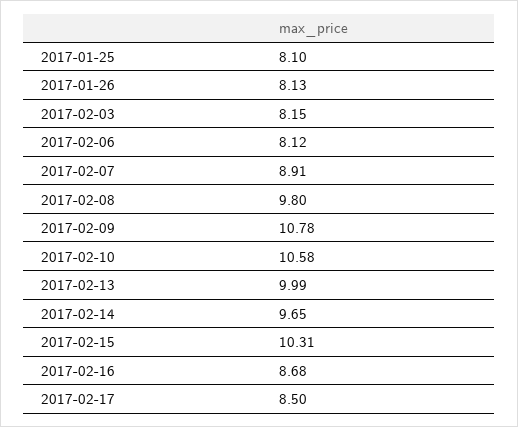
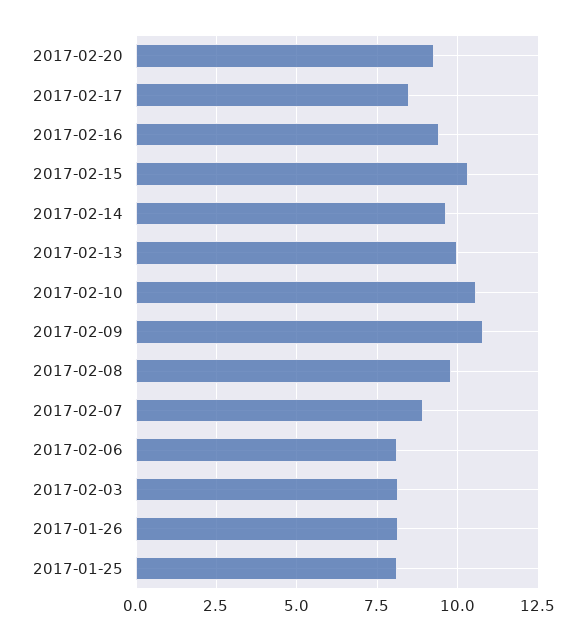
2017-02-16: 8.68 -> 9.5
2017-02-20: none -> 9.25

